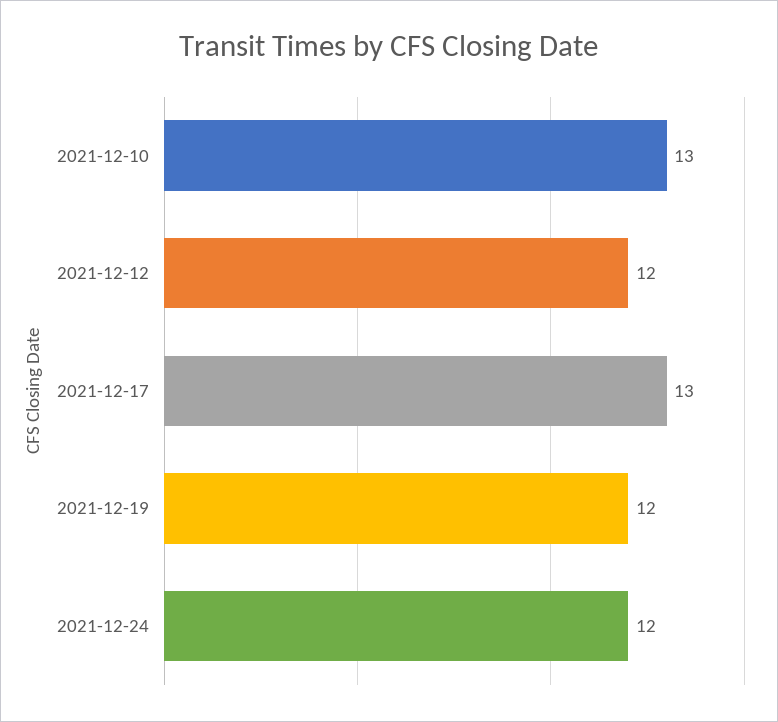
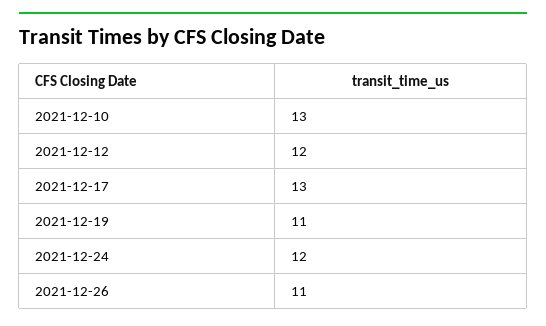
2021-12-19: 12 -> 11
2021-12-26: none -> 11

